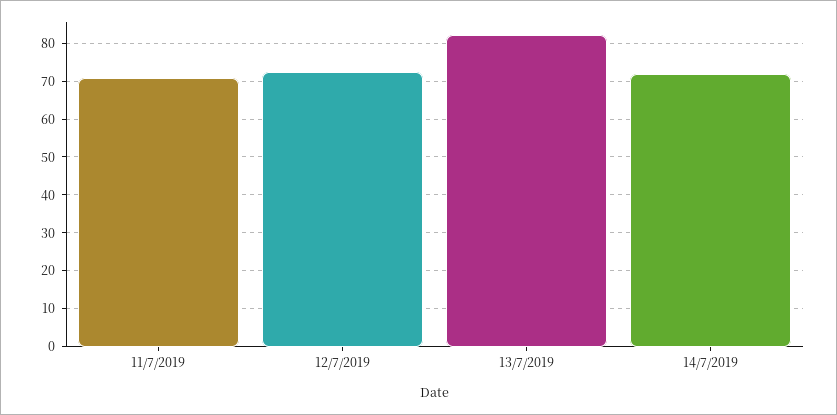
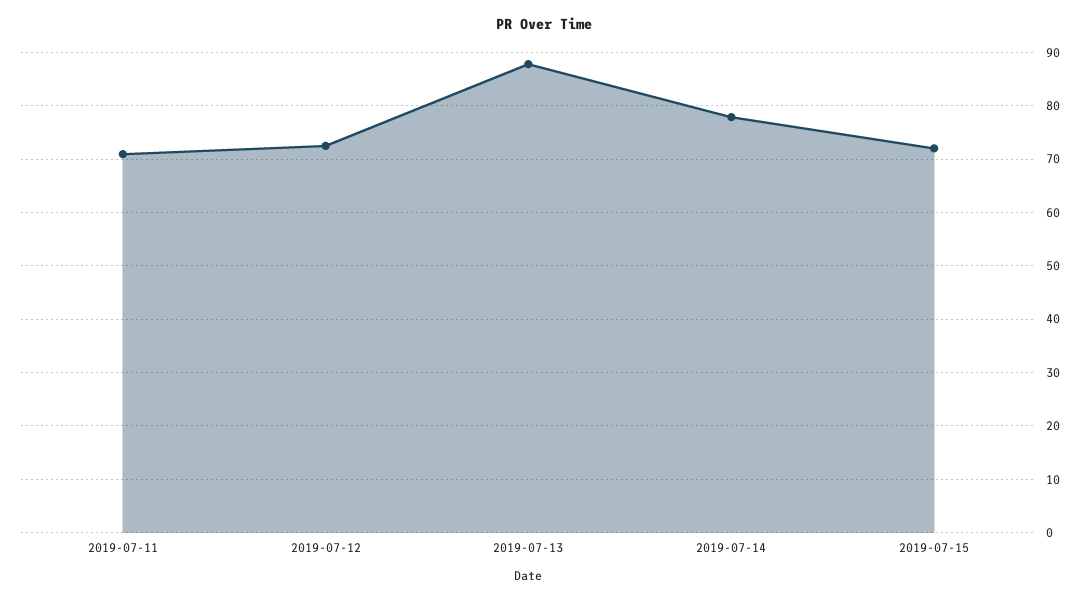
13/7/2019: 82 -> 88
14/7/2019: 72 -> 78
2019-07-15: none -> 72

